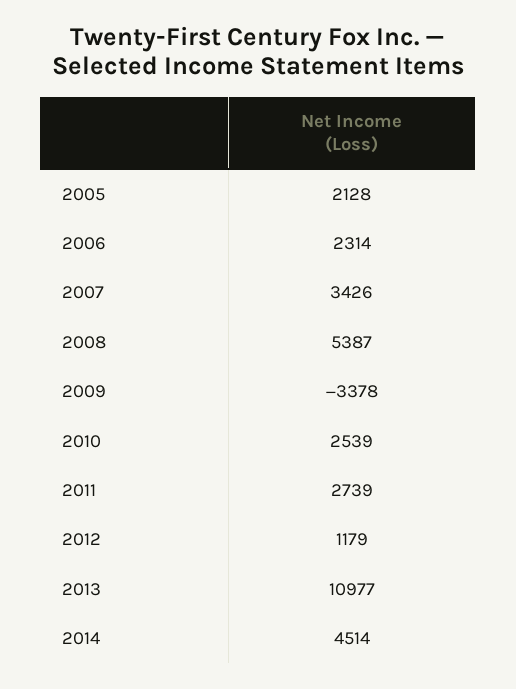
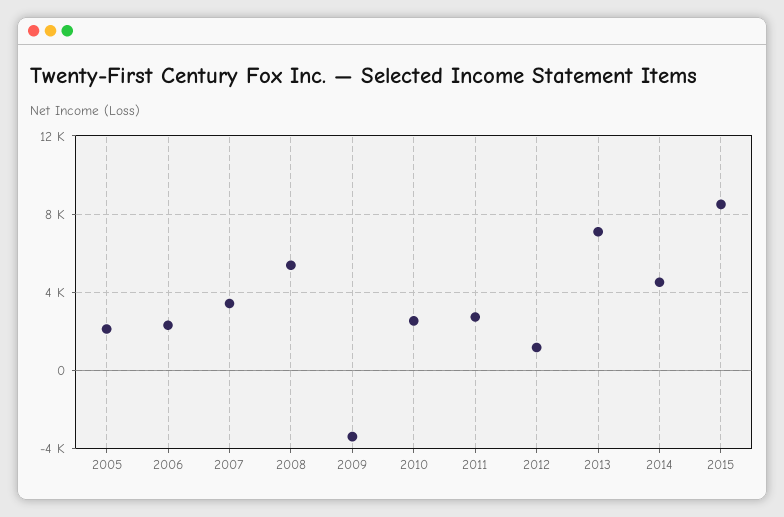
2013: 10977 -> 7000
2015: none -> 8500

